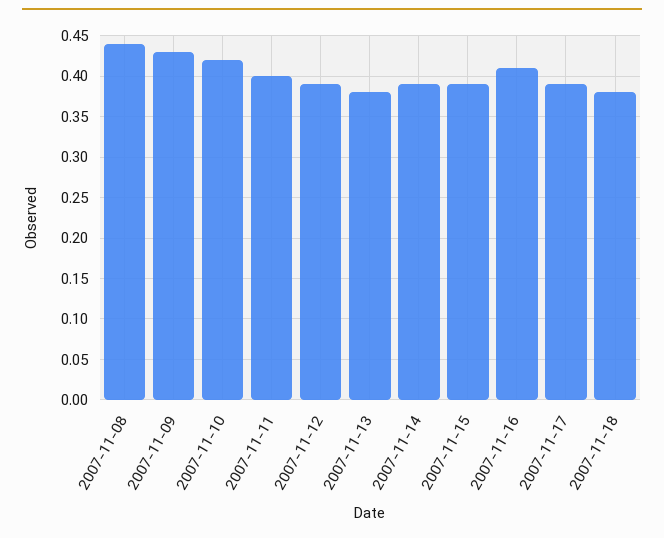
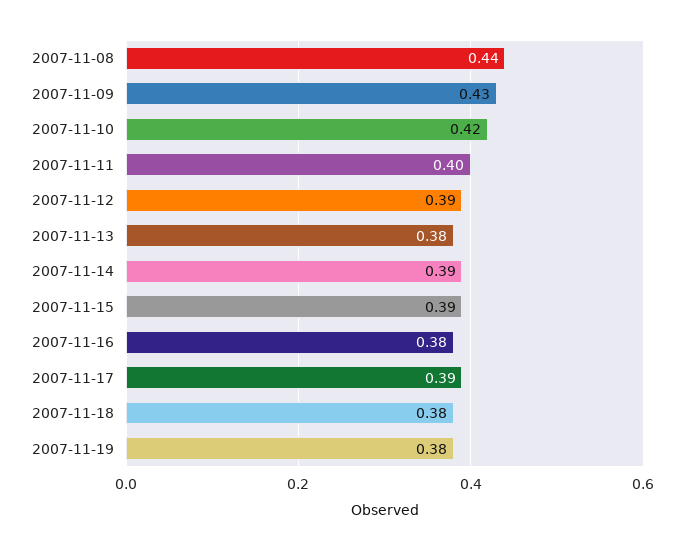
2007-11-16: 0.41 -> 0.38
2007-11-19: none -> 0.38

